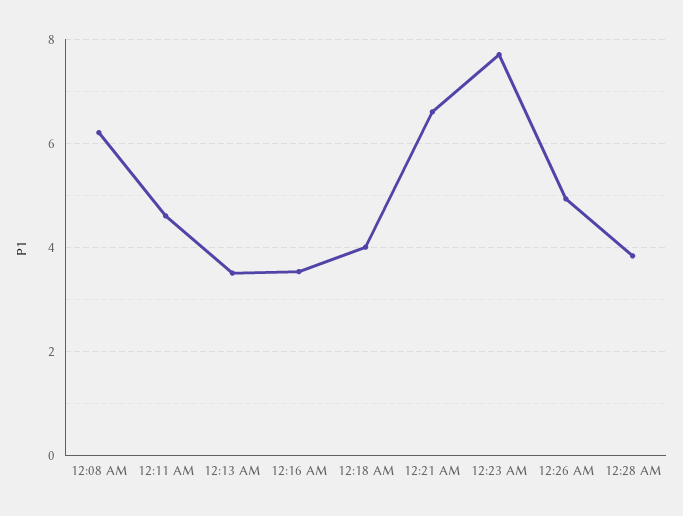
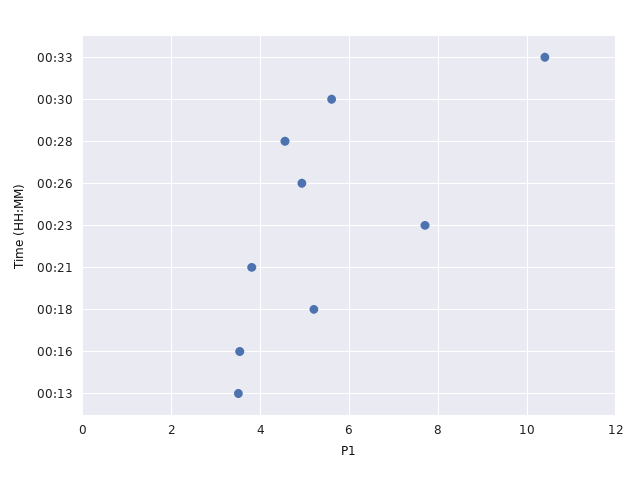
12:08 AM: 6.2 -> none
12:11 AM: 4.6 -> none
12:18 AM: 4 -> 5.2
12:21 AM: 6.6 -> 3.8
12:28 AM: 3.8 -> 4.6
00:33: none -> 10.4
00:30: none -> 5.6

